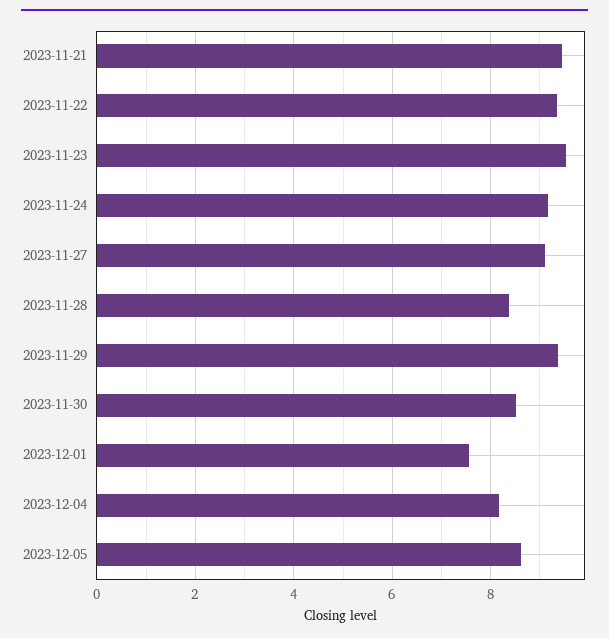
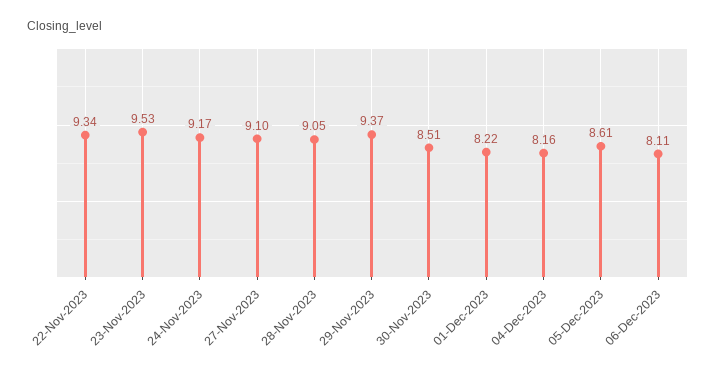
2023-11-21: 9.4 -> none
2023-11-28: 8.4 -> 9.05
2023-12-01: 7.6 -> 8.22
06-Dec-2023: none -> 8.11

